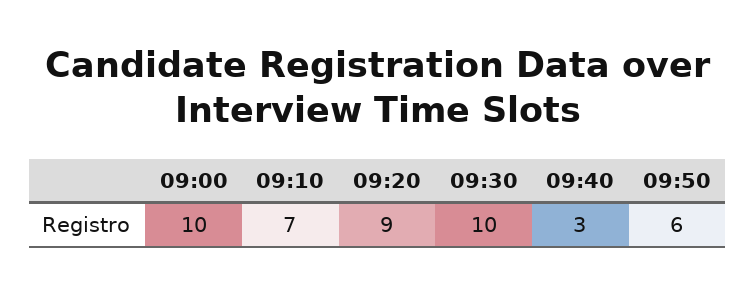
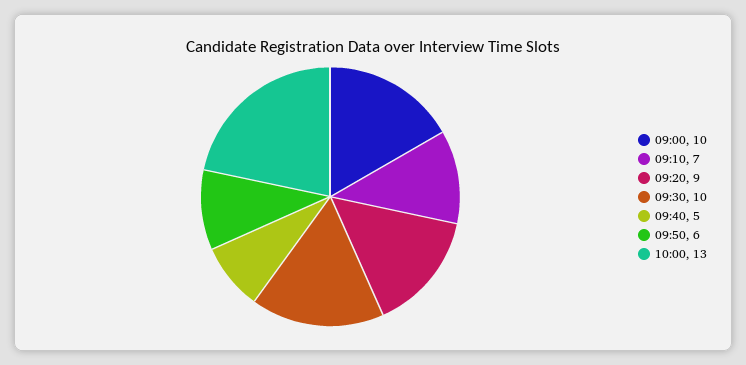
09:40: 3 -> 5
10:00: none -> 13

